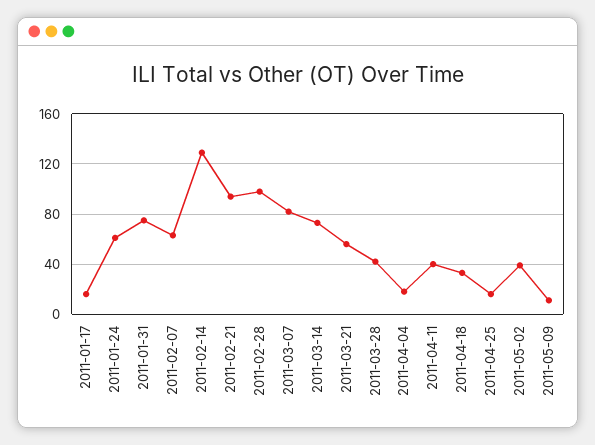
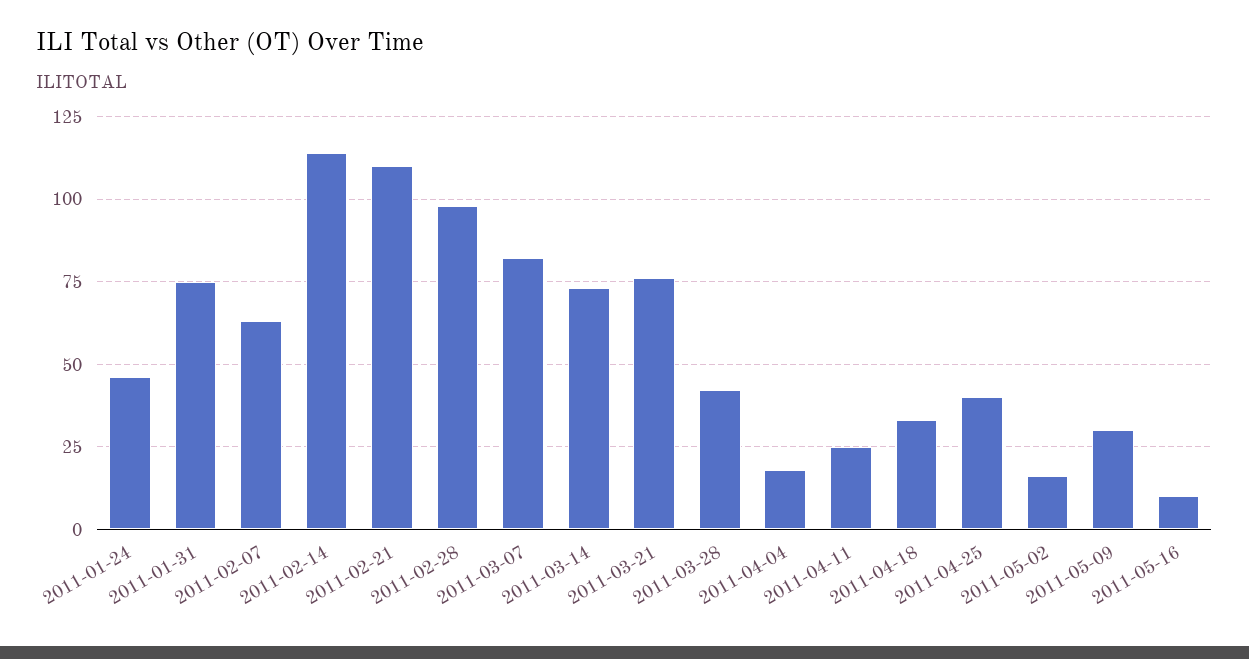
2011-01-17: 15 -> none
2011-01-24: 60 -> 45
2011-02-14: 130 -> 115
2011-02-21: 95 -> 110
2011-03-21: 55 -> 75
2011-04-11: 40 -> 25
2011-04-25: 15 -> 40
2011-05-02: 40 -> 15
2011-05-09: 10 -> 30
2011-05-16: none -> 10

